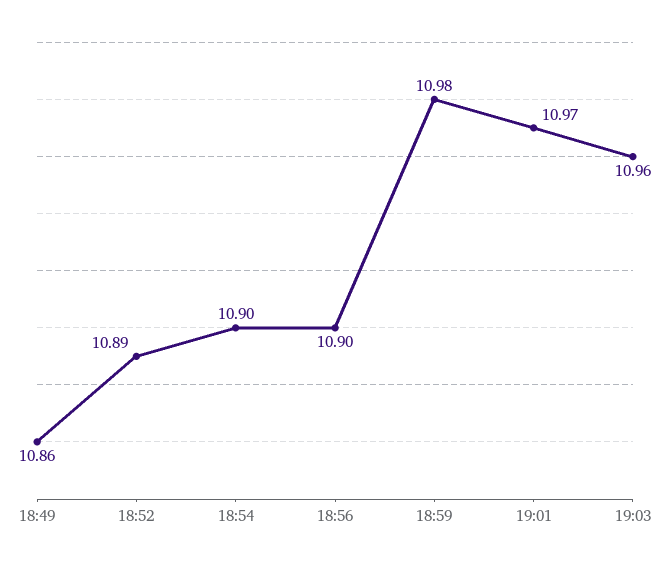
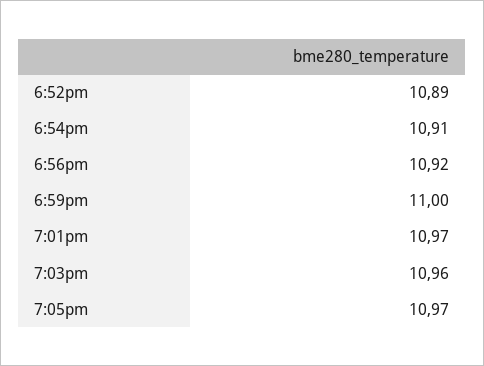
18:49: 10.86 -> none
18:54: 10.9 -> 10.91
18:56: 10.9 -> 10.92
18:59: 10.98 -> 11
7:05pm: none -> 10.97

